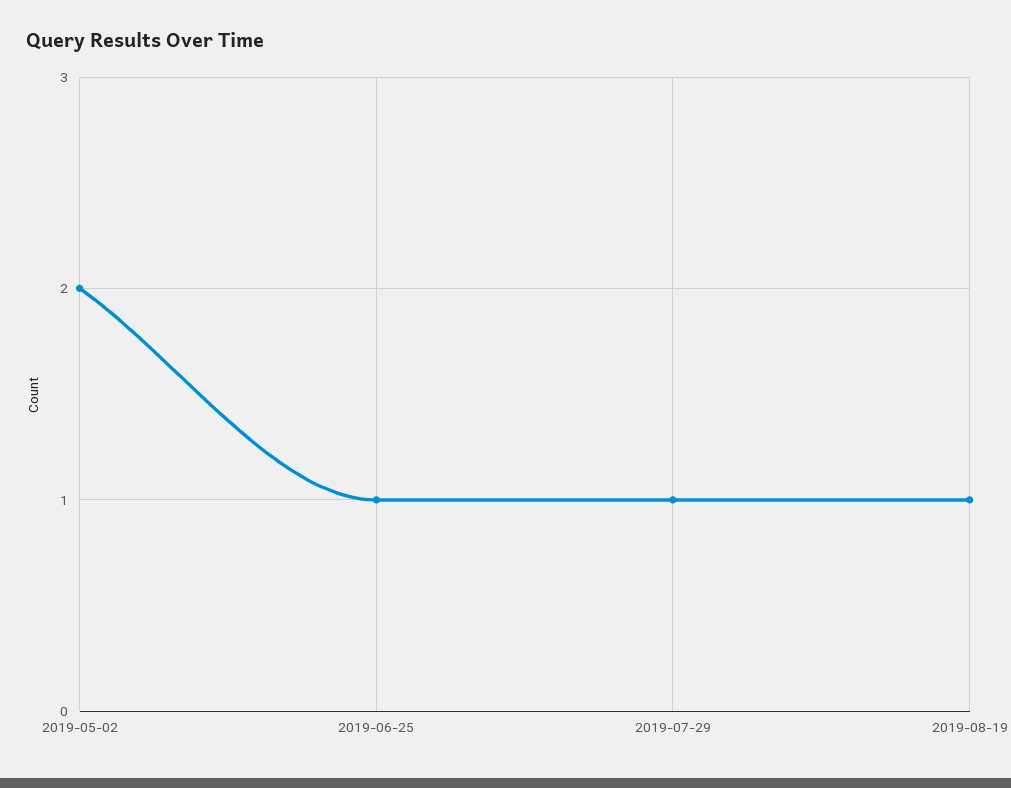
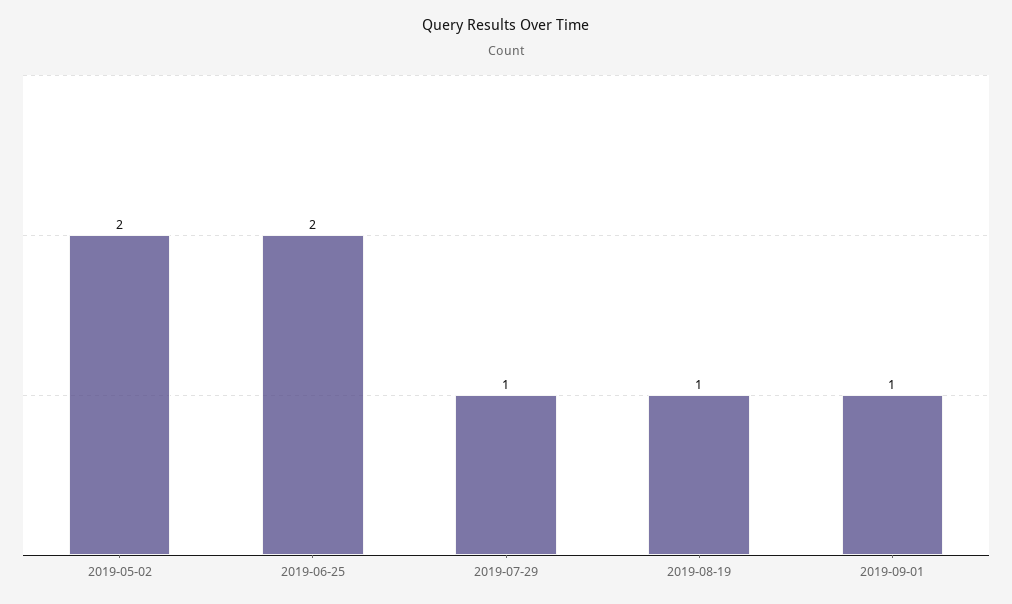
2019-06-25: 1 -> 2
2019-09-01: none -> 1

